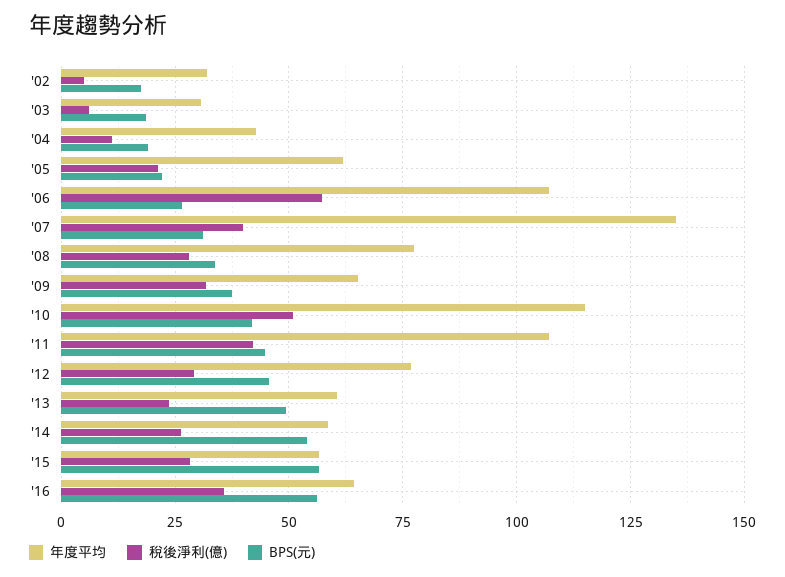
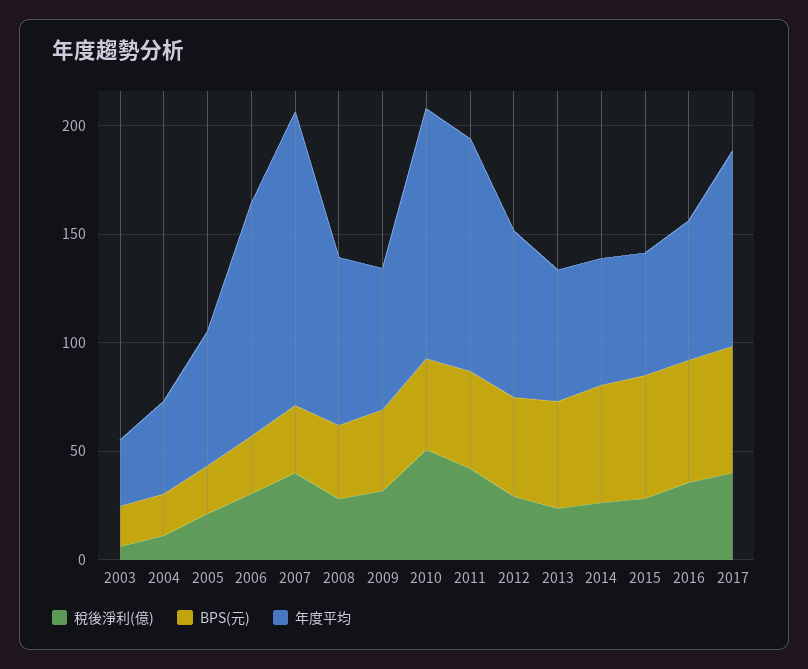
年度平均, '02: 32.5 -> none
稅後淨利(億), '02: 5 -> none
BPS(元), '02: 17.5 -> none
稅後淨利(億), '06: 57.5 -> 30
稅後淨利(億), 2017: none -> 40
BPS(元), 2017: none -> 60
年度平均, 2017: none -> 90

